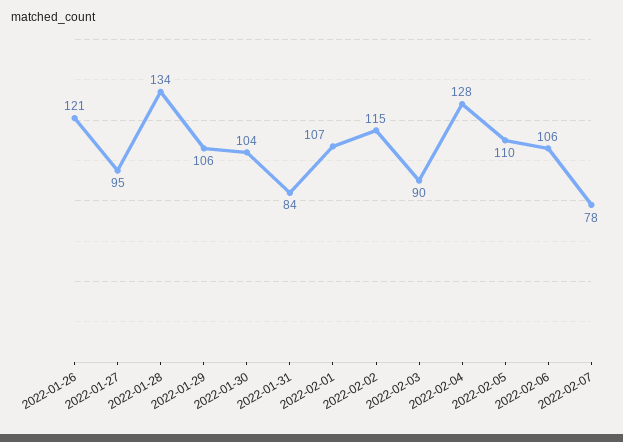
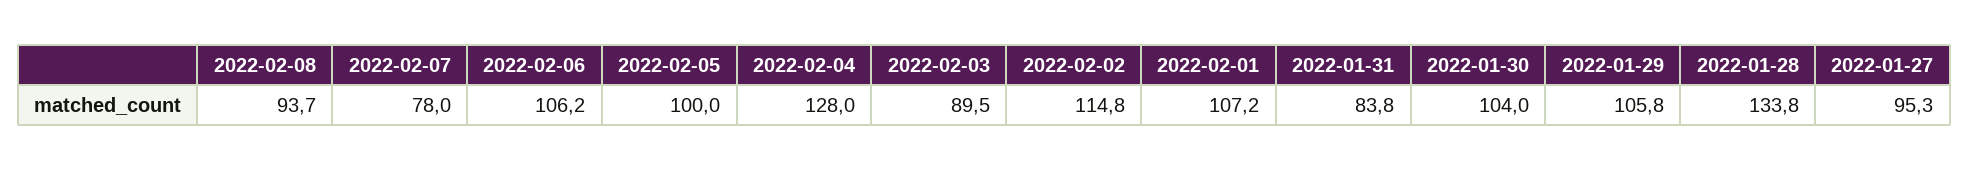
2022-01-26: 121 -> none
2022-02-05: 110 -> 100
2022-02-08: none -> 93.7

